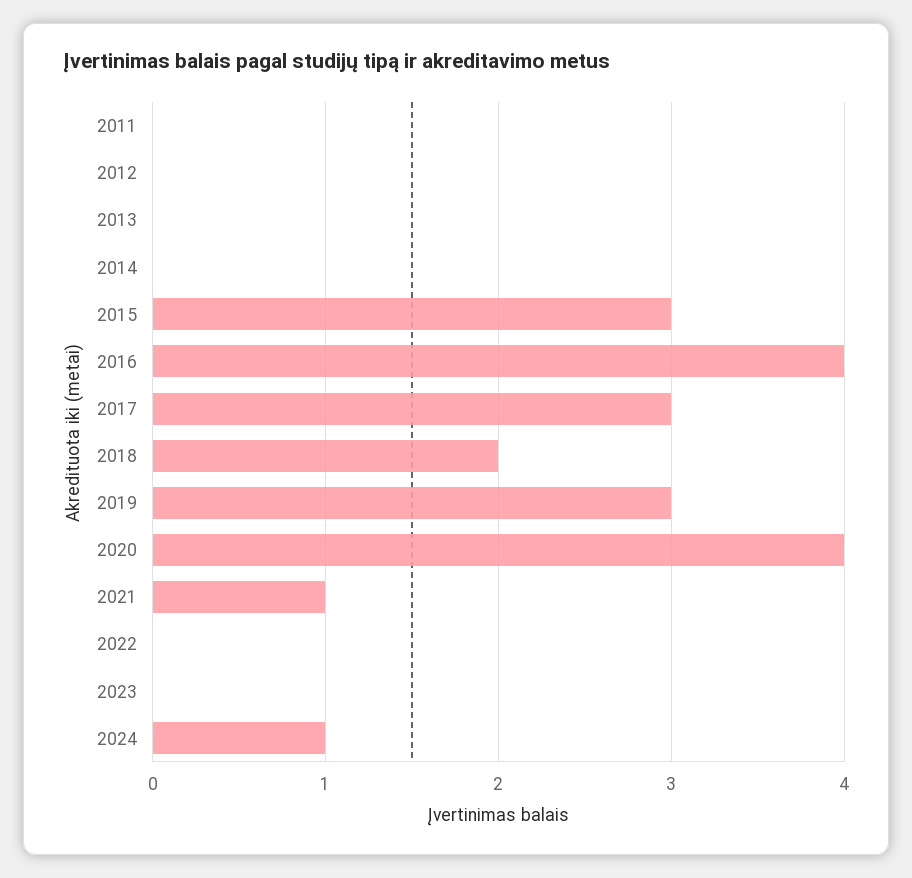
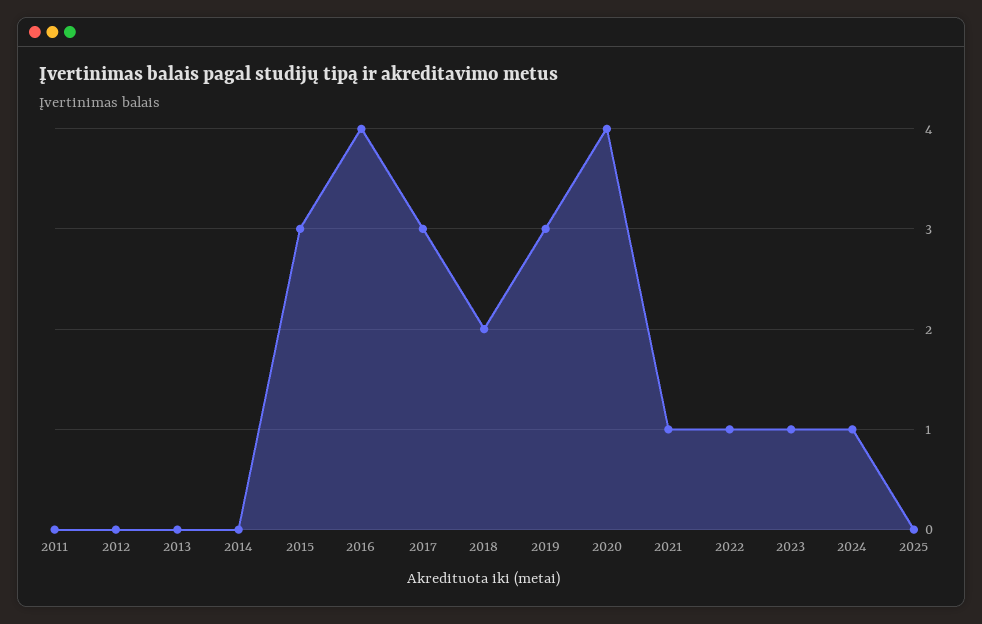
2022: 0 -> 1
2023: 0 -> 1
2025: none -> 0

